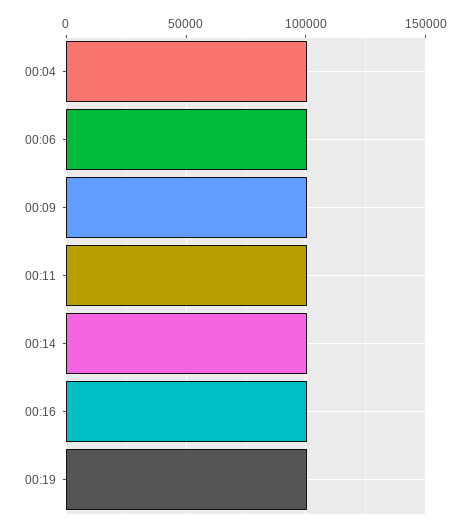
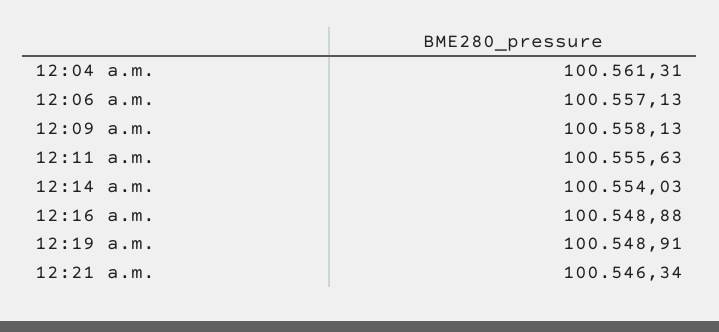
12:21 a.m.: none -> 100546.34

